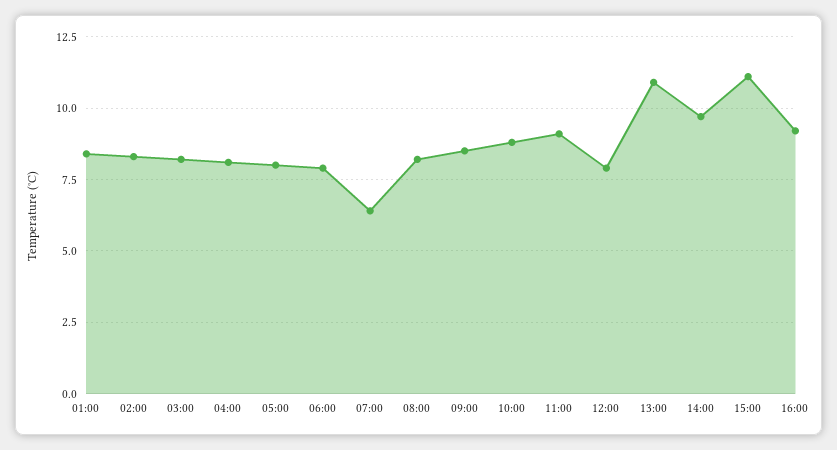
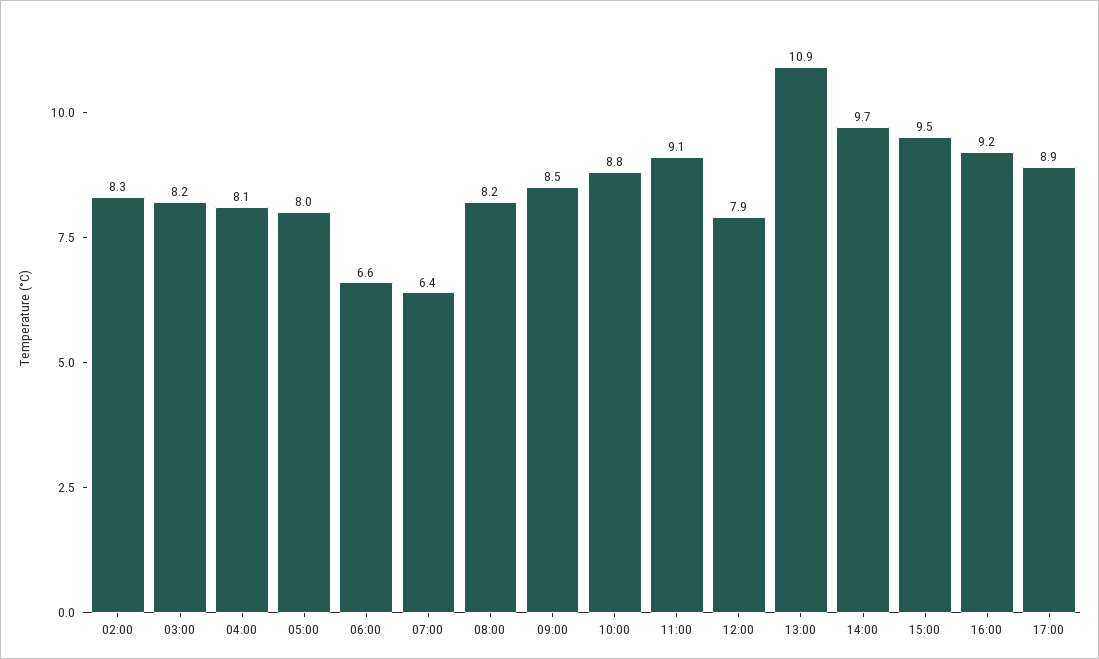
01:00: 8.5 -> none
06:00: 8 -> 6.6
15:00: 11 -> 9.5
17:00: none -> 8.9

